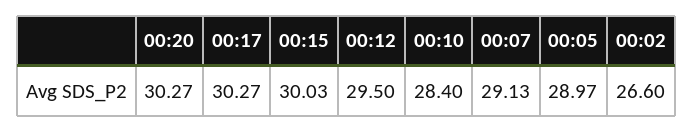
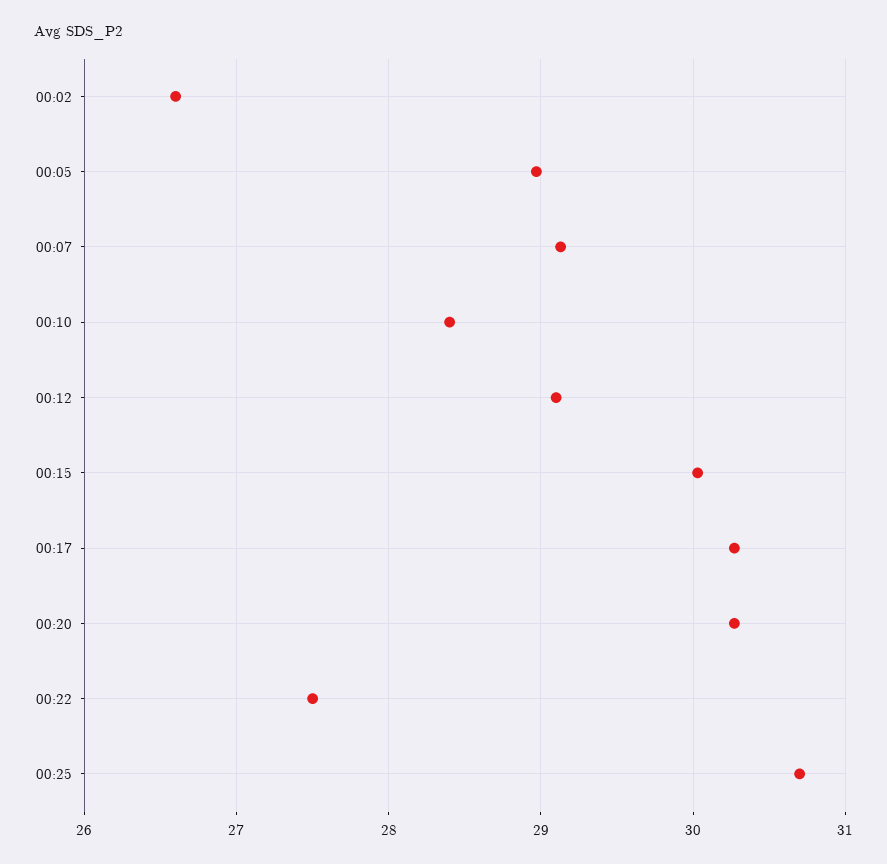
00:12: 29.5 -> 29.1
00:22: none -> 27.5
00:25: none -> 30.7

